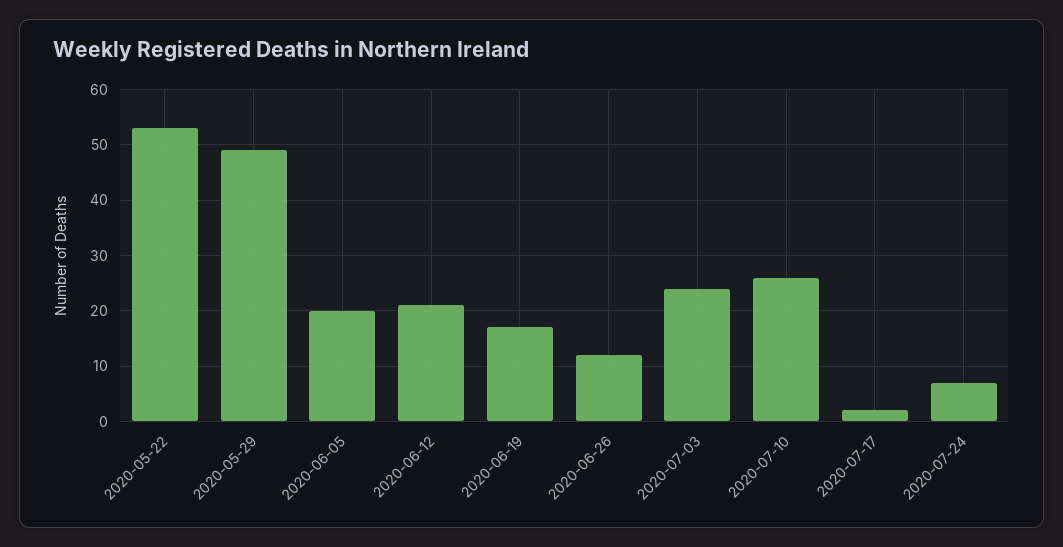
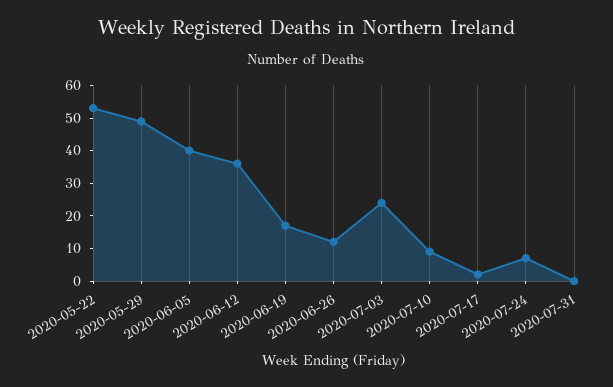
2020-06-05: 20 -> 40
2020-06-12: 20 -> 35
2020-07-10: 25 -> 10
2020-07-31: none -> 0

